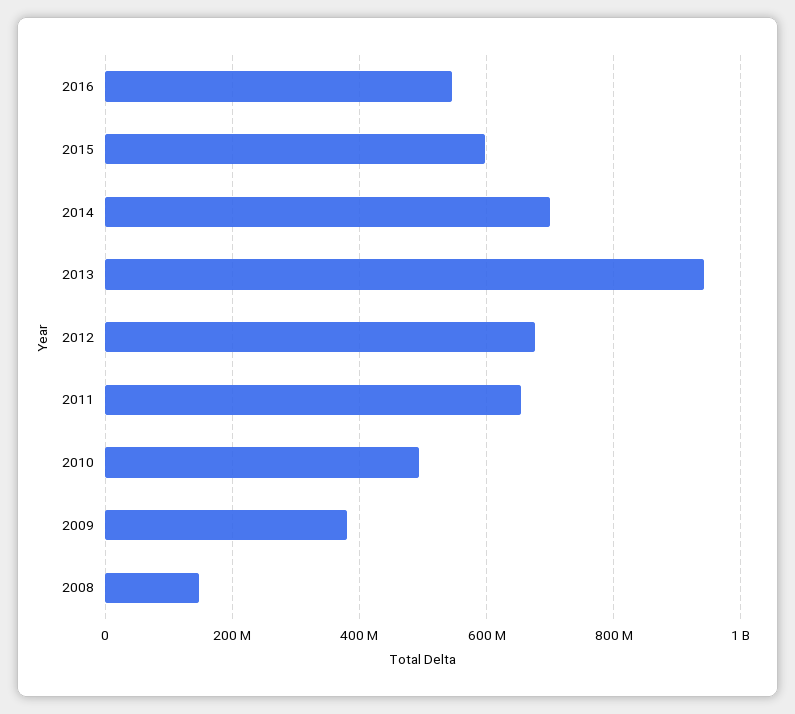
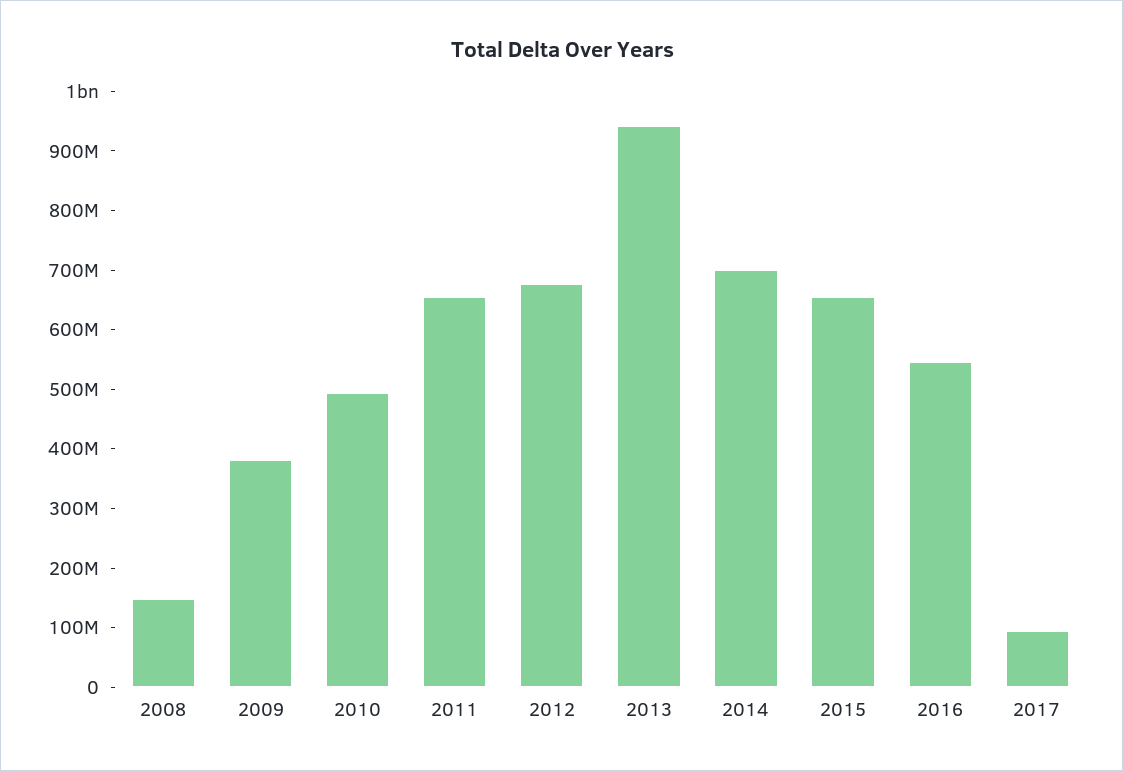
2015: 600000000 -> 660000000
2017: none -> 100000000

